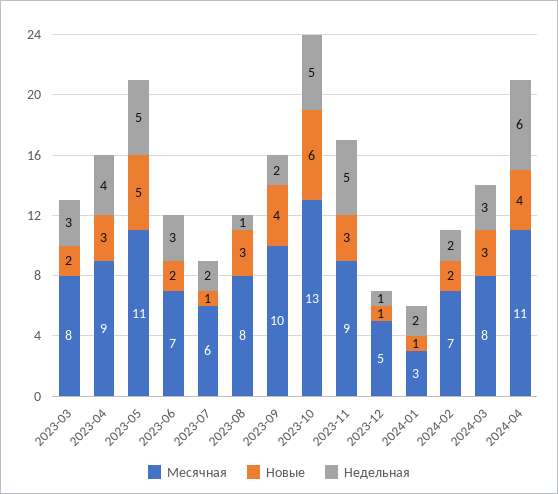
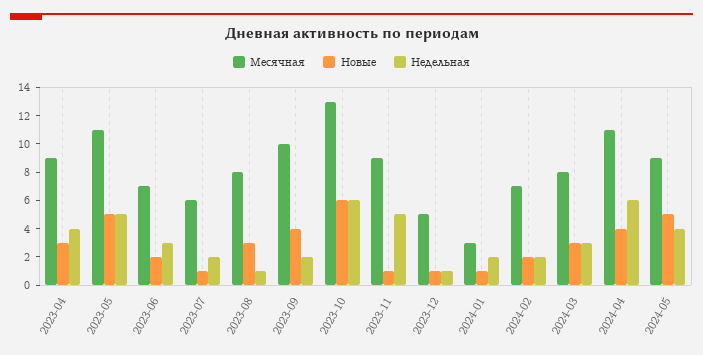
Месячная, 2023-03: 8 -> none
Новые, 2023-03: 2 -> none
Недельная, 2023-03: 3 -> none
Недельная, 2023-10: 5 -> 6
Новые, 2023-11: 3 -> 1
Месячная, 2024-05: none -> 9
Новые, 2024-05: none -> 5
Недельная, 2024-05: none -> 4

